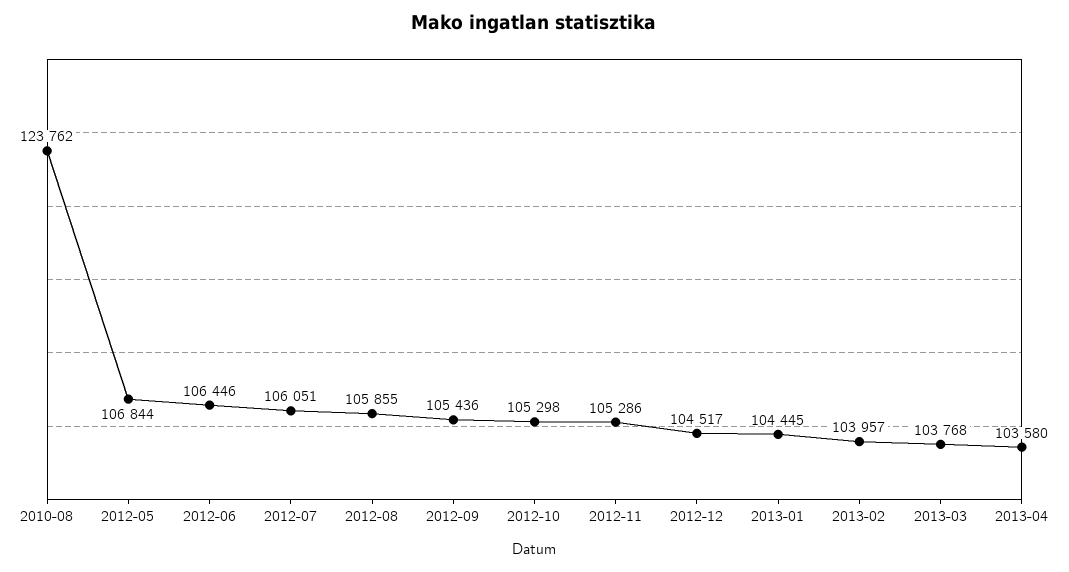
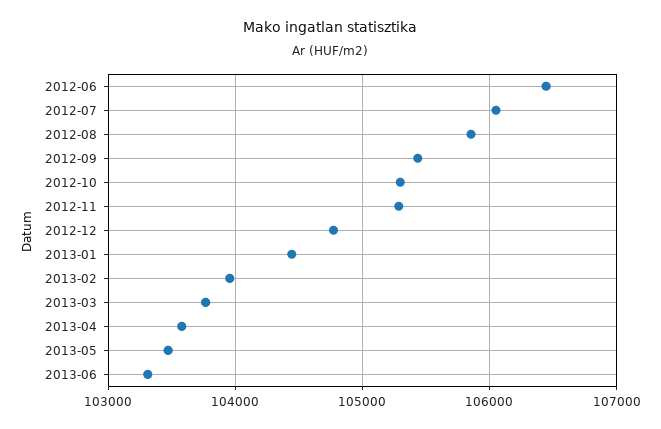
2010-08: 123762 -> none
2012-05: 106844 -> none
2012-12: 104517 -> 104800
2013-05: none -> 103500
2013-06: none -> 103300

